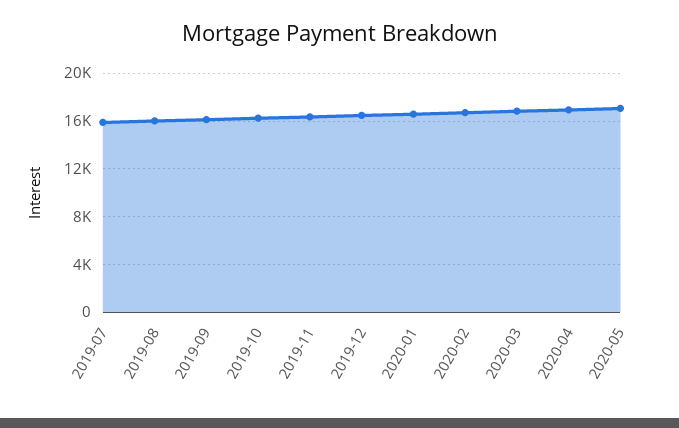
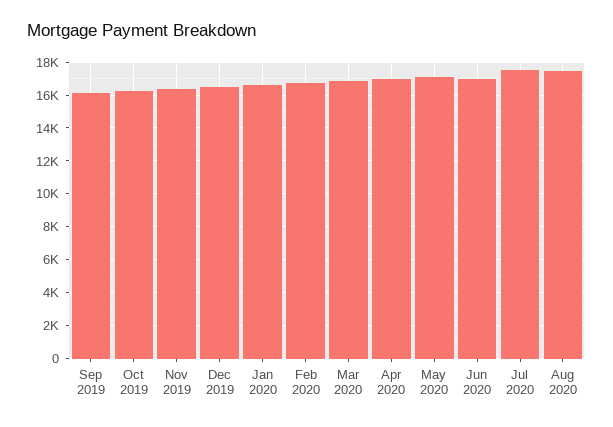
2019-07: 16000 -> none
2019-08: 16000 -> none
Jun 2020: none -> 17000
Jul 2020: none -> 17500
Aug 2020: none -> 17500

